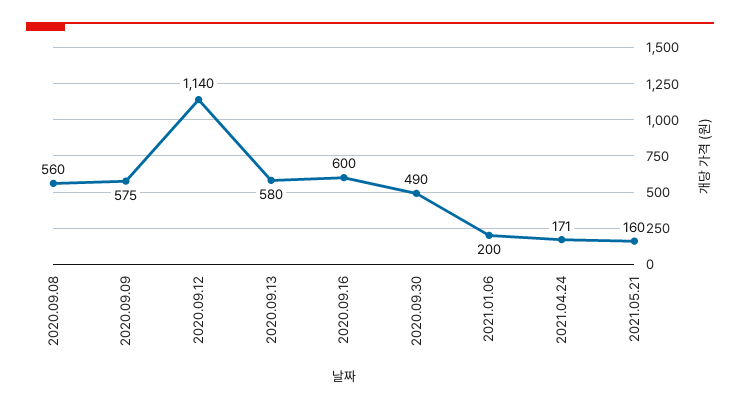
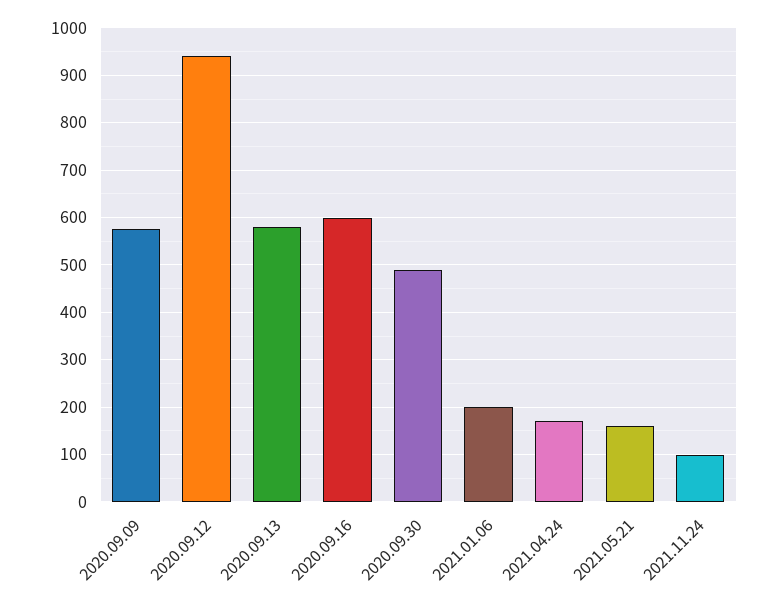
2020.09.08: 560 -> none
2020.09.12: 1140 -> 940
2021.11.24: none -> 100

